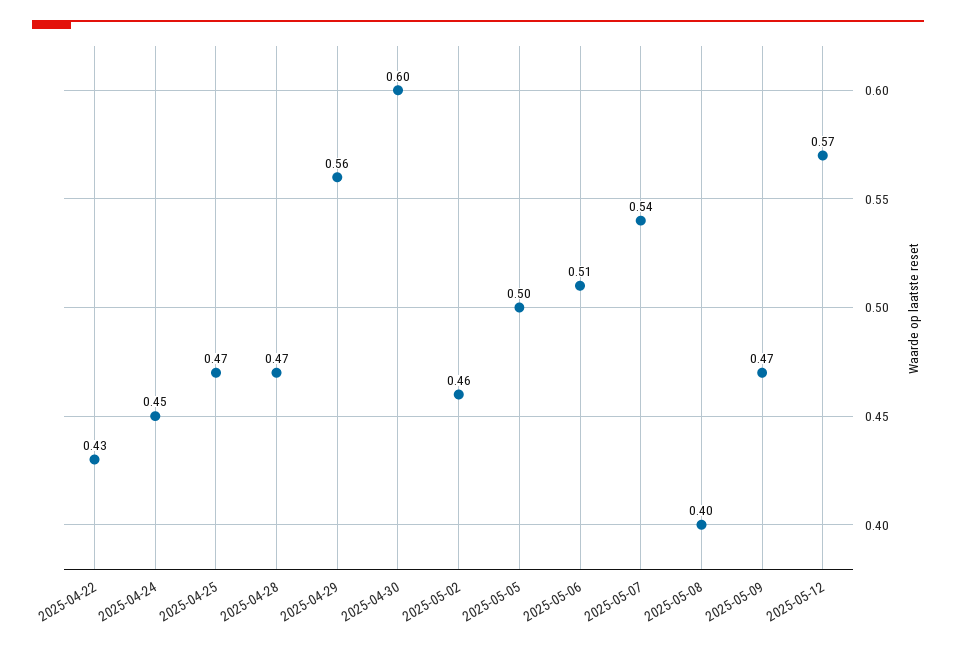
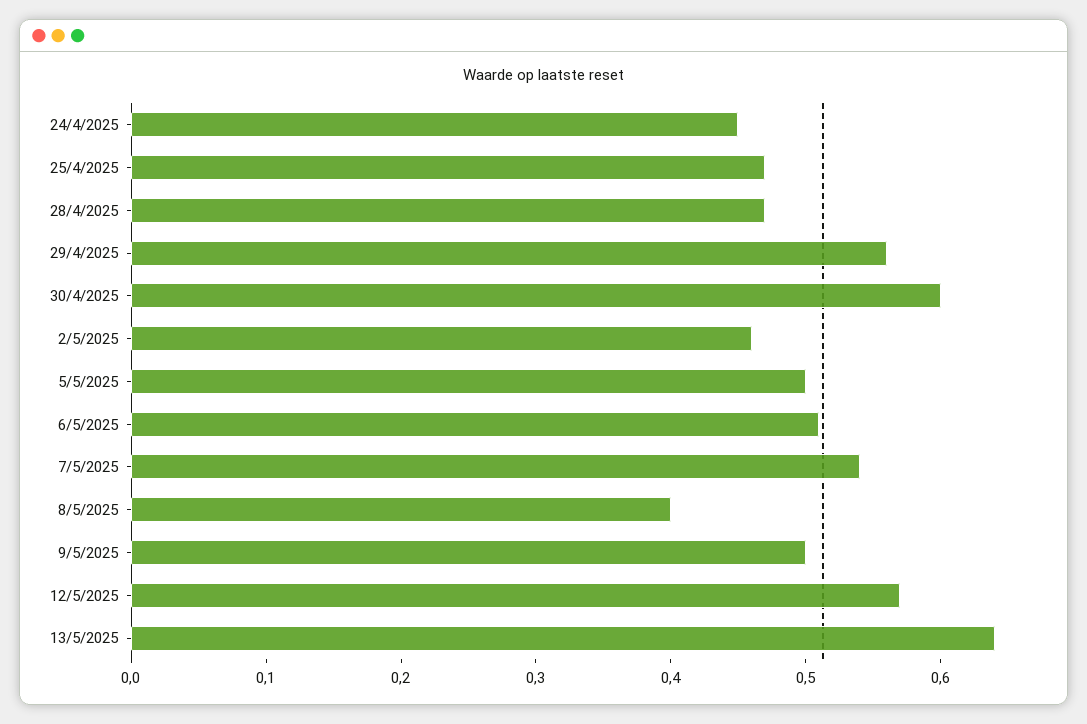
2025-04-22: 0.43 -> none
2025-05-09: 0.47 -> 0.5
13/5/2025: none -> 0.64

